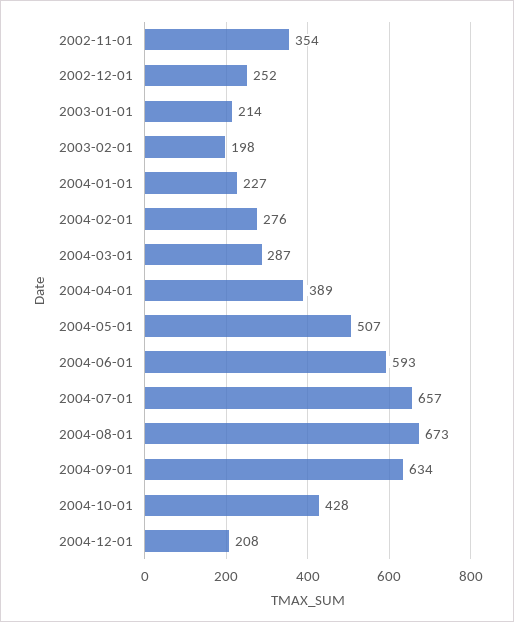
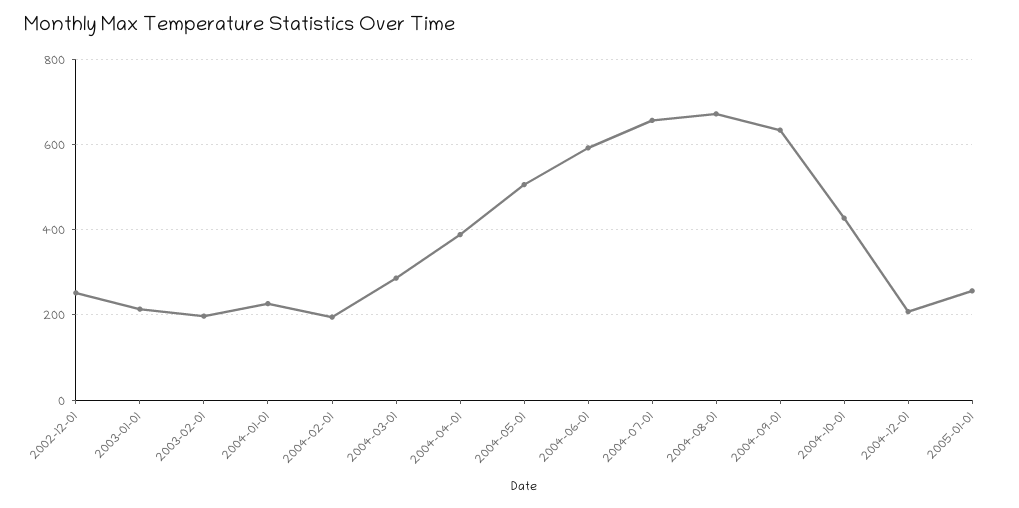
2002-11-01: 354 -> none
2004-02-01: 276 -> 200
2005-01-01: none -> 260

